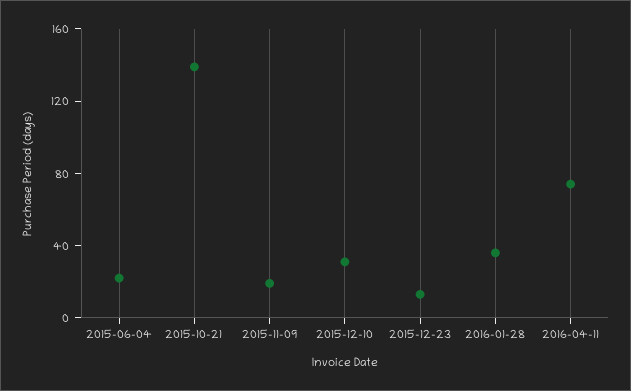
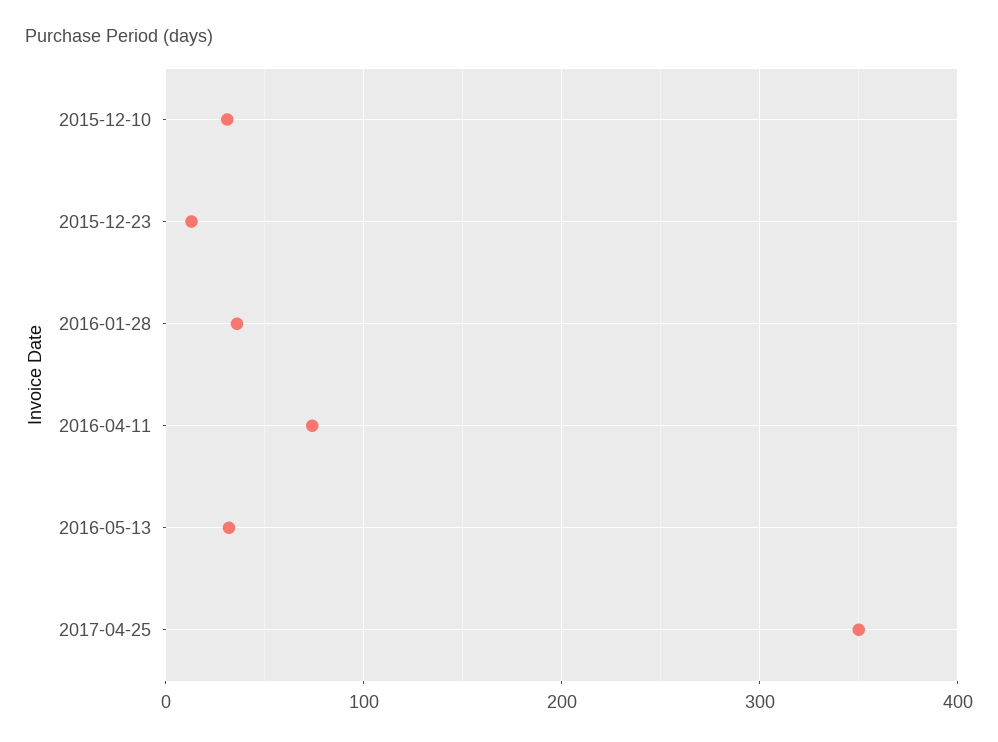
2015-06-04: 20 -> none
2015-10-21: 140 -> none
2015-11-09: 20 -> none
2016-05-13: none -> 30
2017-04-25: none -> 350

